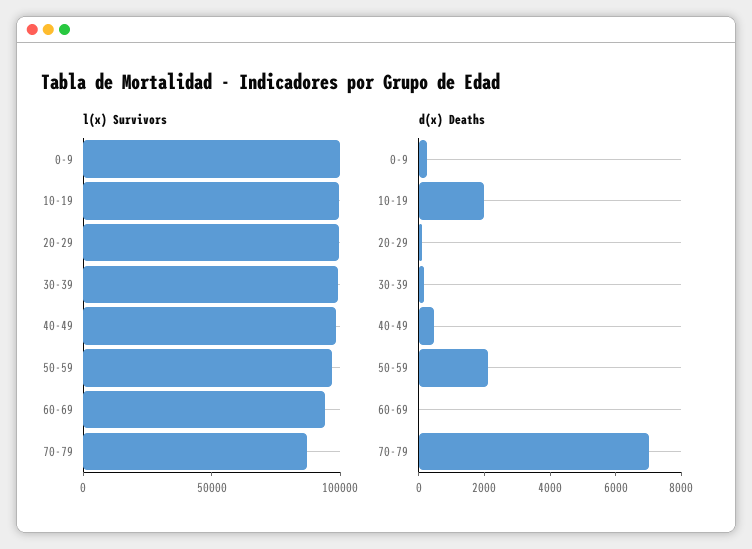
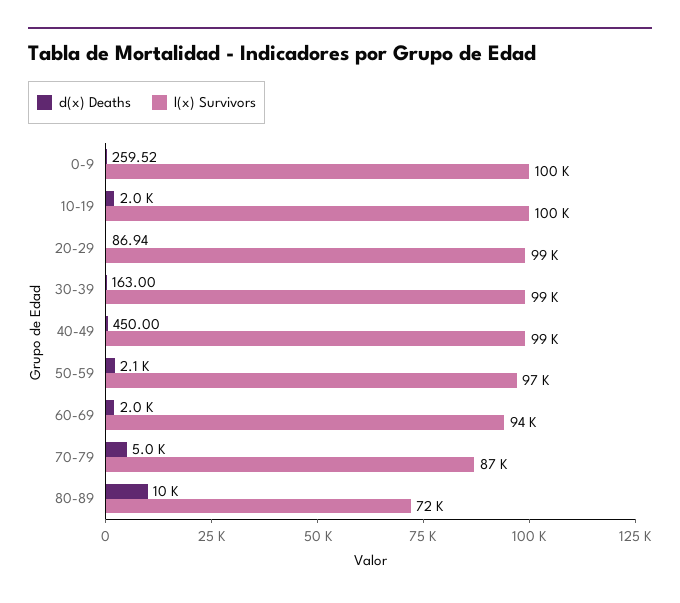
d(x) Deaths, 60-69: 0 -> 2000
d(x) Deaths, 70-79: 7000 -> 5000
d(x) Deaths, 80-89: none -> 10000
l(x) Survivors, 80-89: none -> 72000

